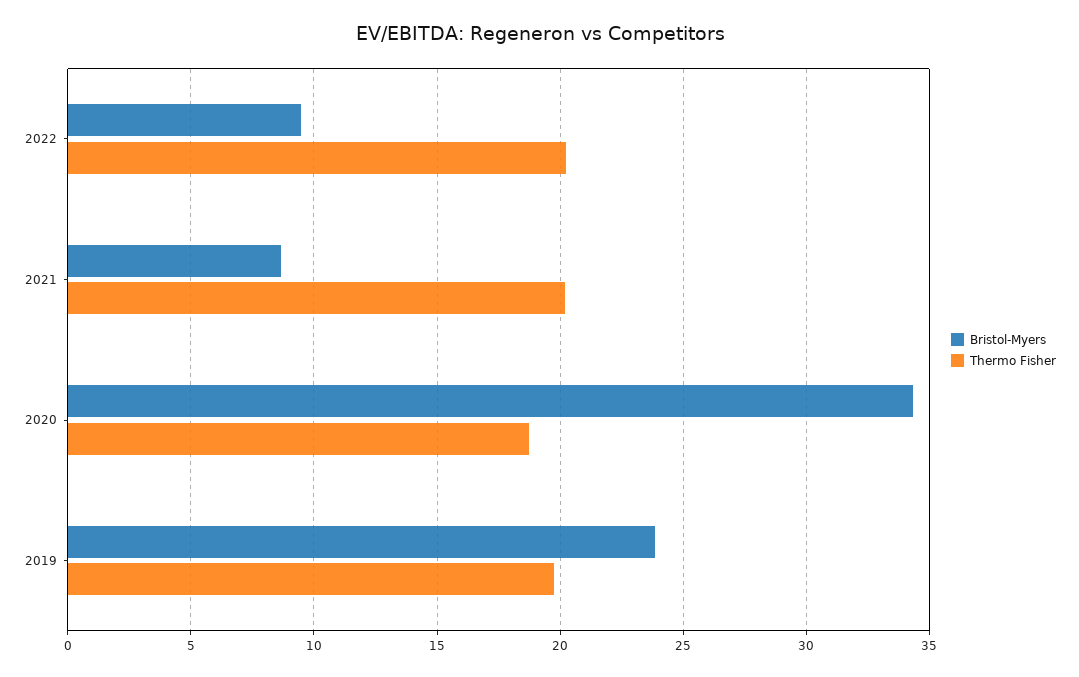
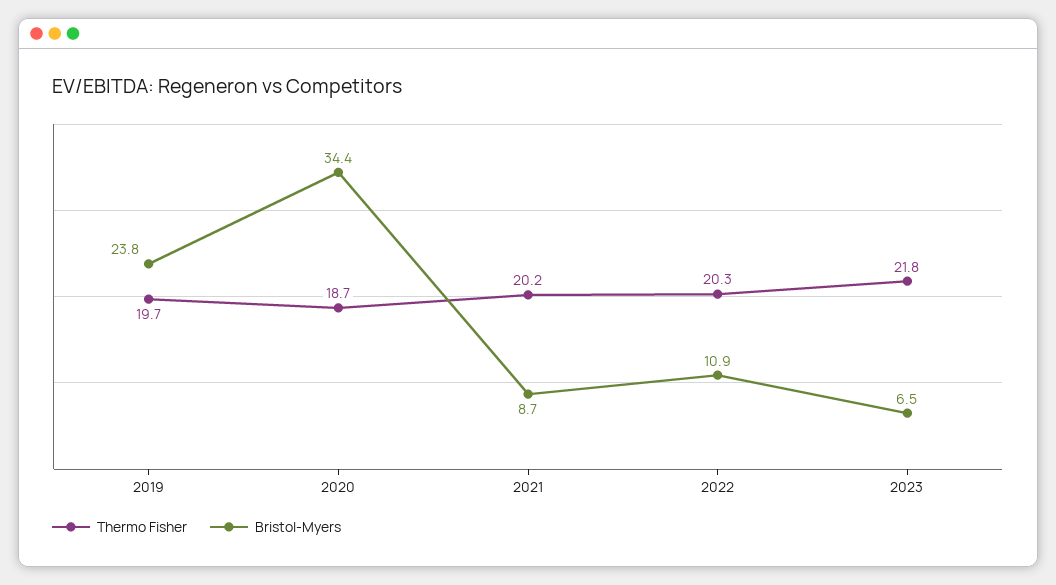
Bristol-Myers, 2022: 9.5 -> 10.9
Thermo Fisher, 2023: none -> 21.8
Bristol-Myers, 2023: none -> 6.5

